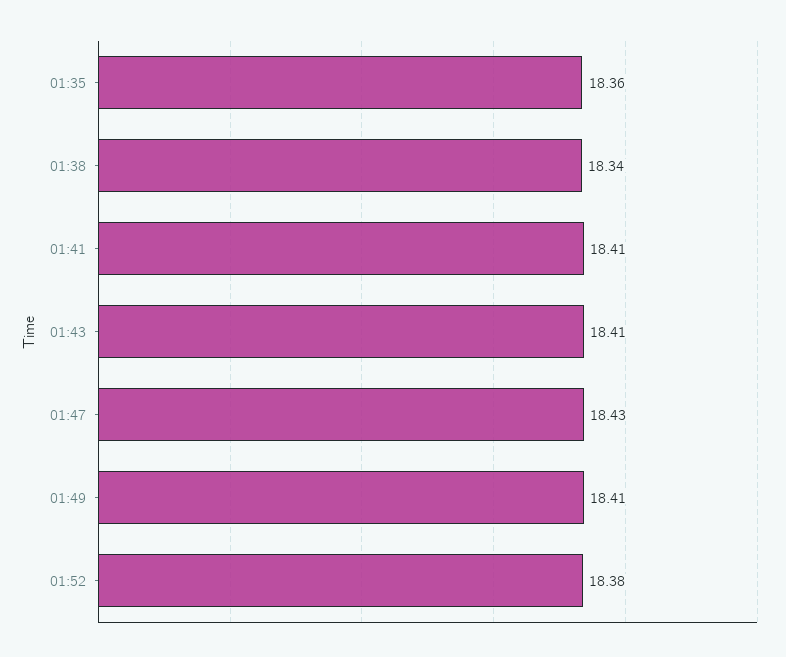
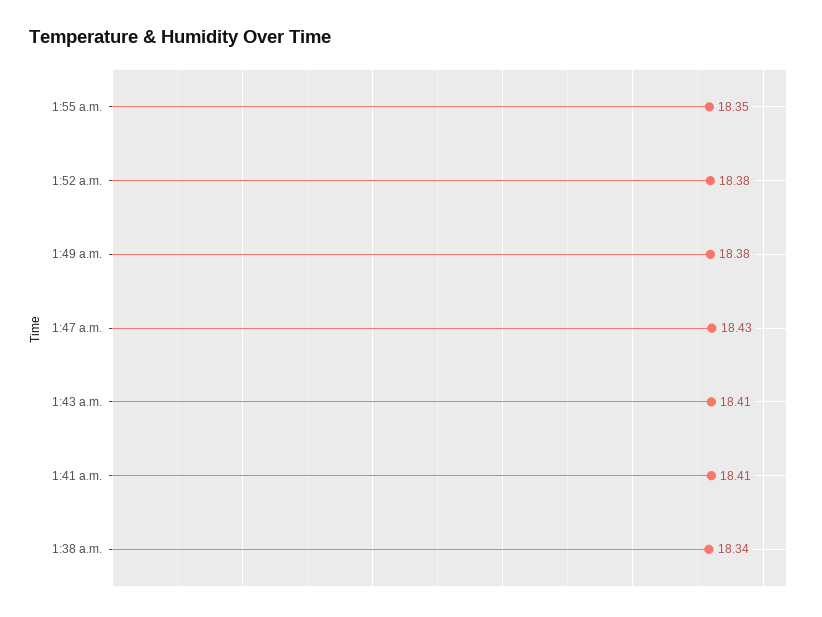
01:35: 18.36 -> none
01:49: 18.41 -> 18.38
1:55 a.m.: none -> 18.35

